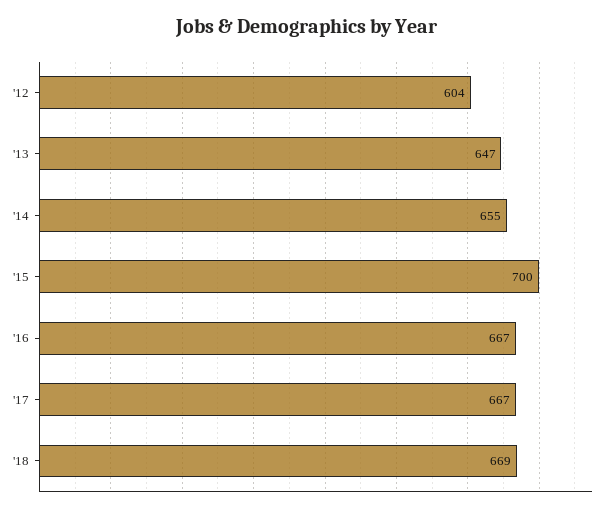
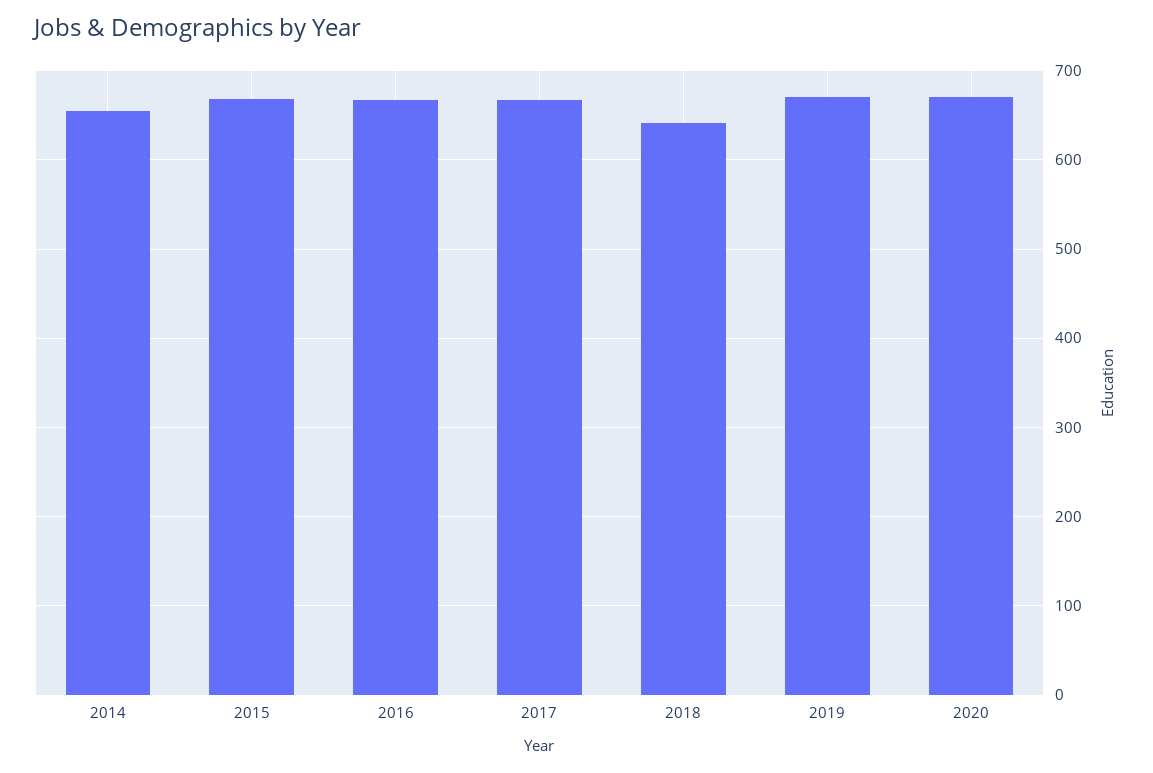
'12: 604 -> none
'13: 647 -> none
'15: 700 -> 670
'18: 669 -> 640
2019: none -> 670
2020: none -> 670

